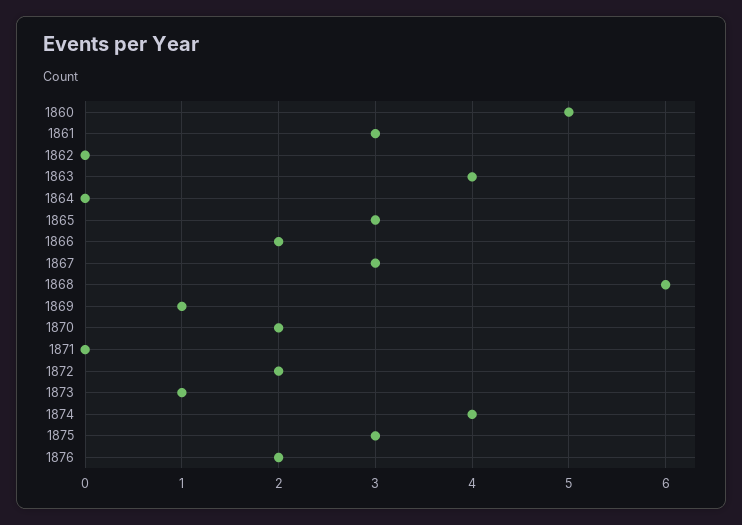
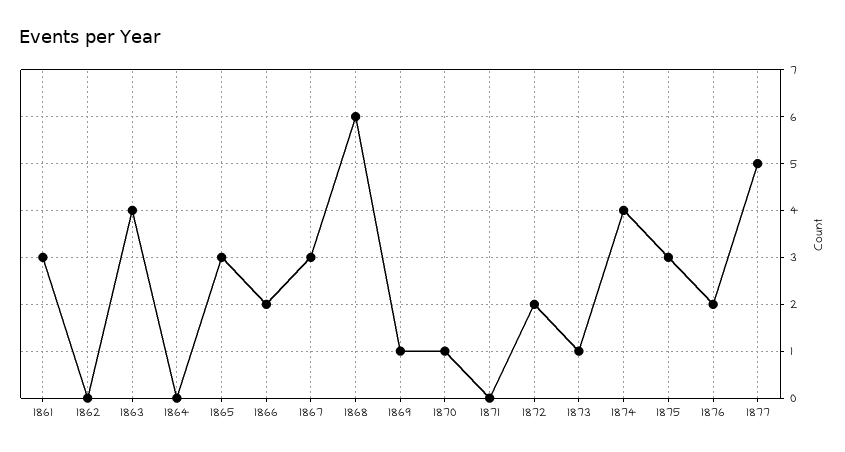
1860: 5 -> none
1870: 2 -> 1
1877: none -> 5

